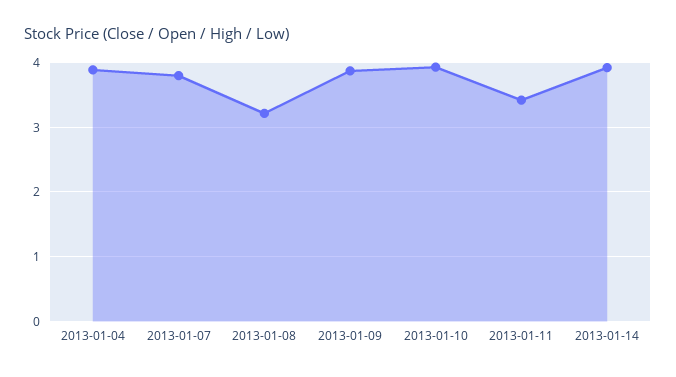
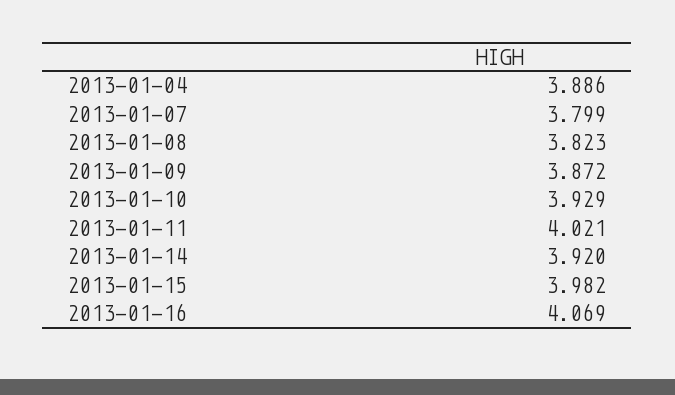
2013-01-08: 3.2 -> 3.823
2013-01-11: 3.4 -> 4.021
2013-01-15: none -> 3.982
2013-01-16: none -> 4.069

